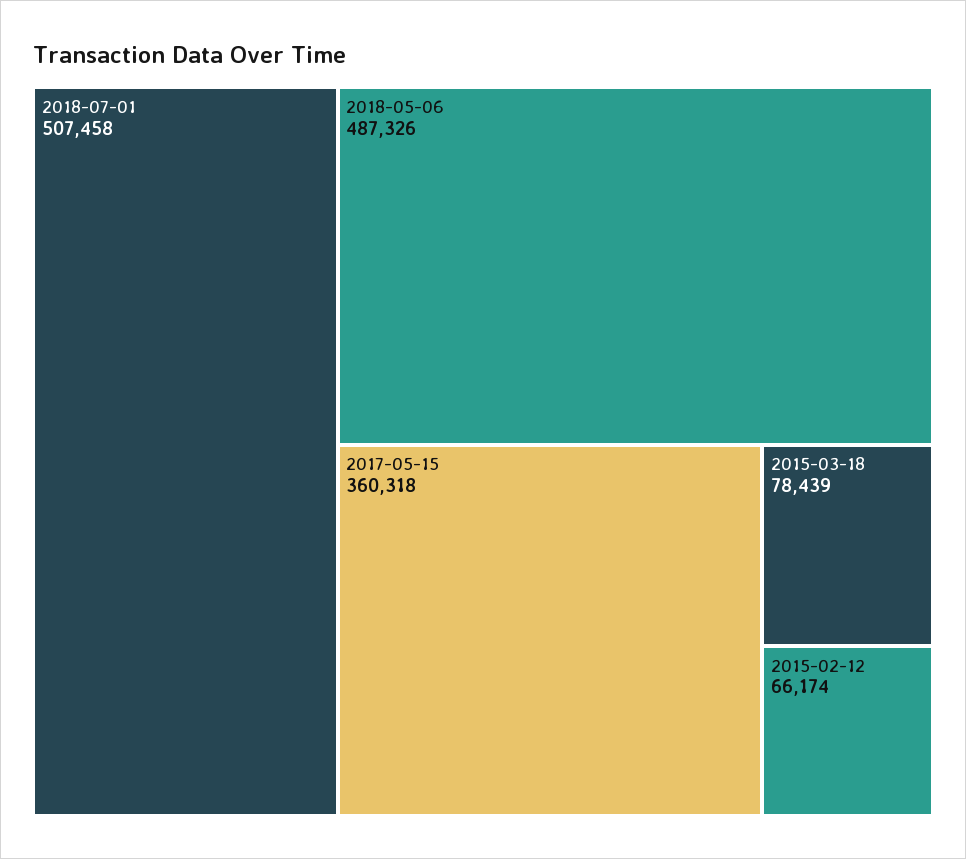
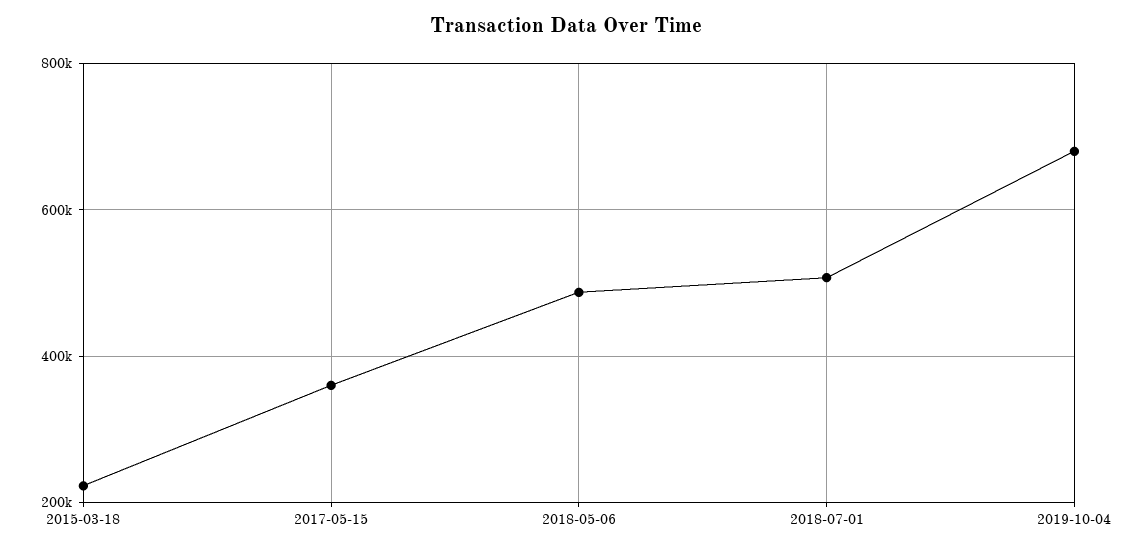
2015-03-18: 78439 -> 220000
2015-02-12: 66174 -> none
2019-10-04: none -> 680000

